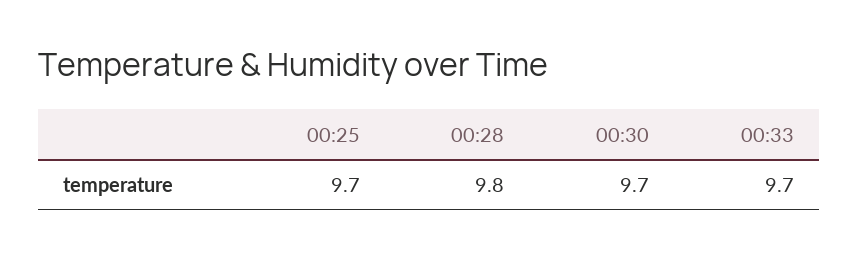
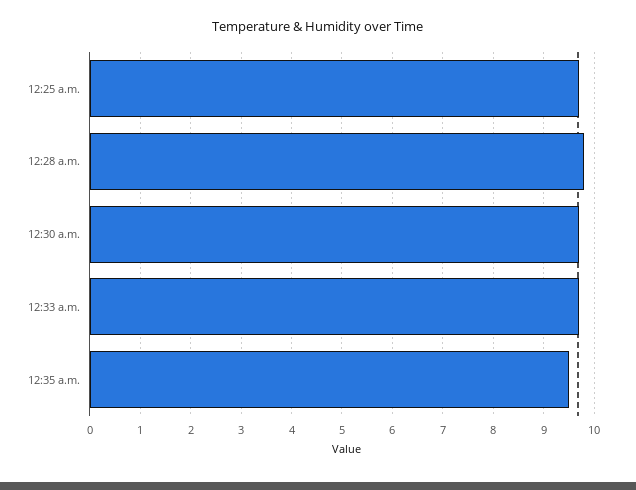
12:35 a.m.: none -> 9.5

